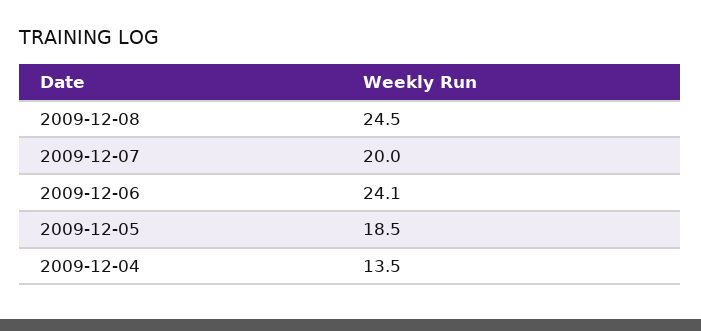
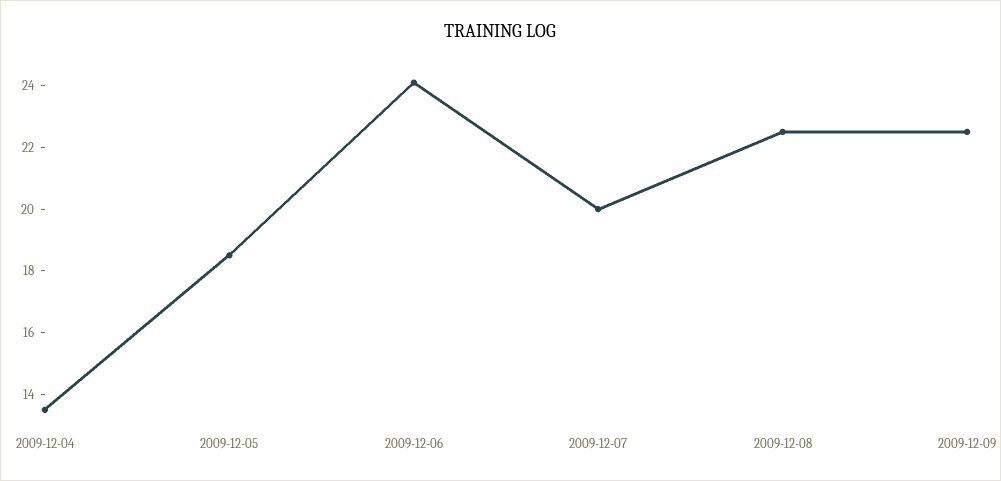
2009-12-08: 24.5 -> 22.5
2009-12-09: none -> 22.5

